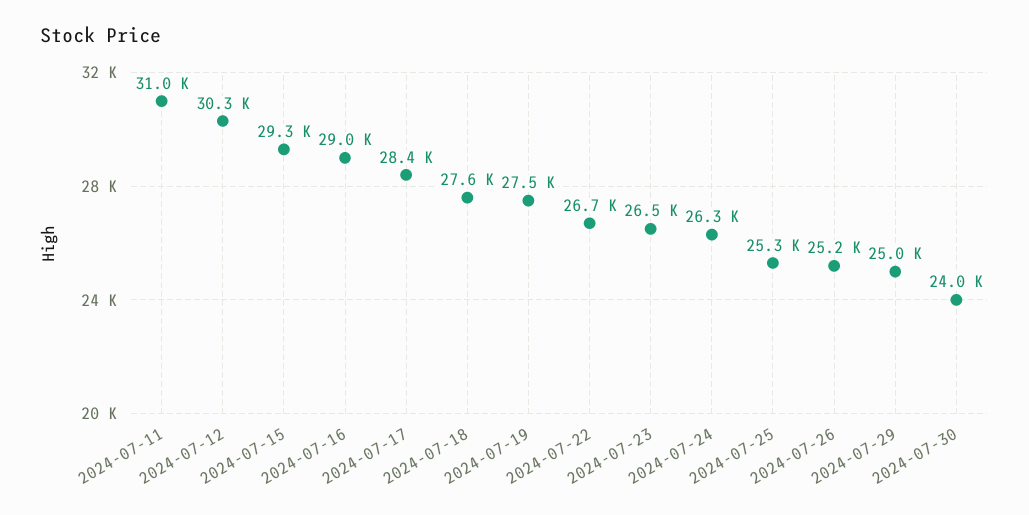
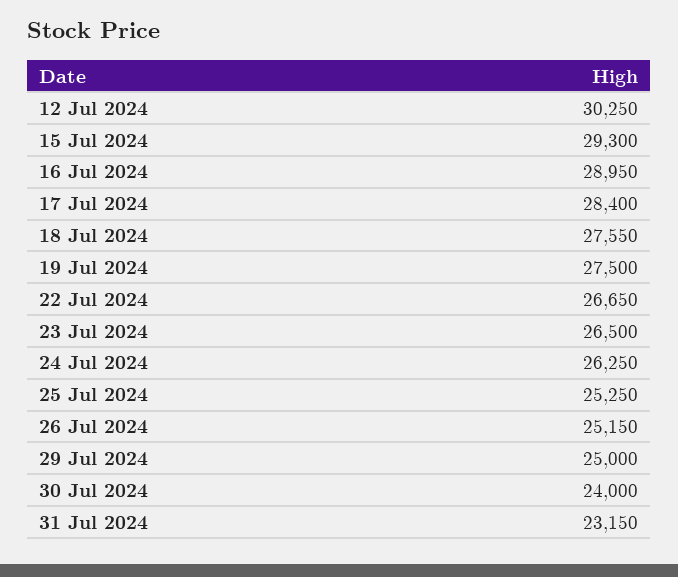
2024-07-11: 31000 -> none
31 Jul 2024: none -> 23150

